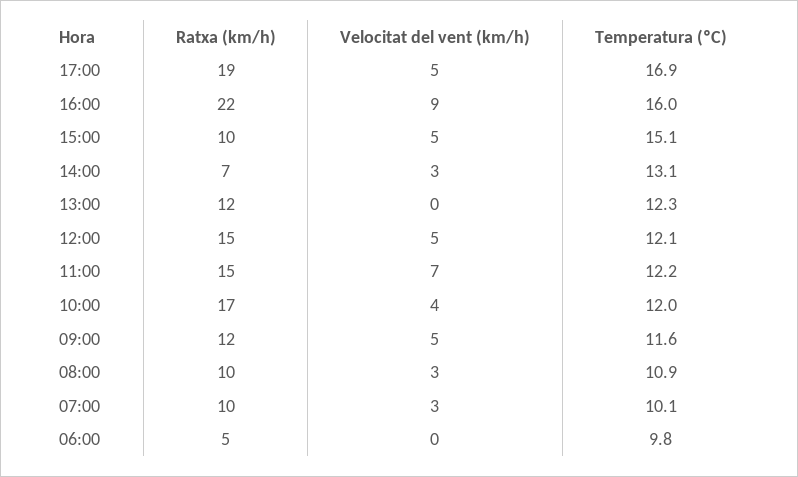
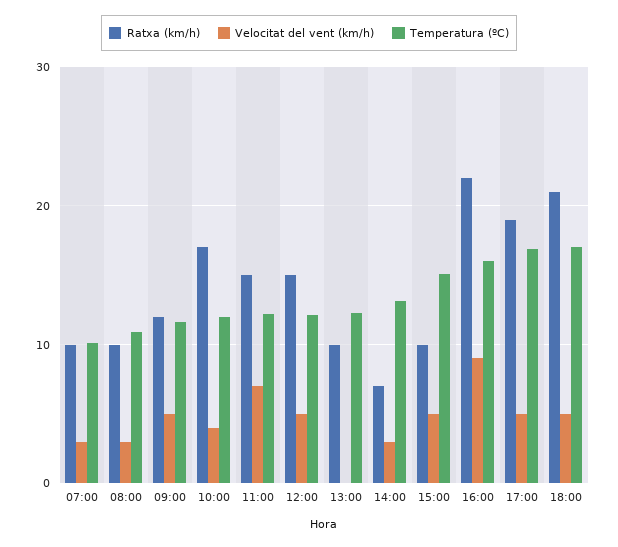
Ratxa (km/h), 13:00: 12 -> 10
Ratxa (km/h), 06:00: 5 -> none
Velocitat del vent (km/h), 06:00: 0 -> none
Temperatura (ºC), 06:00: 9.8 -> none
Ratxa (km/h), 18:00: none -> 21
Velocitat del vent (km/h), 18:00: none -> 5
Temperatura (ºC), 18:00: none -> 17

